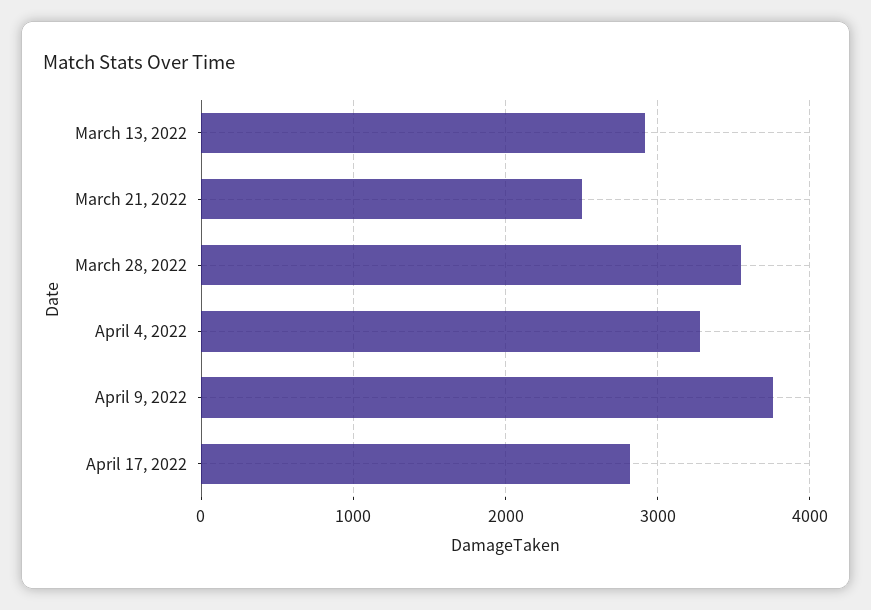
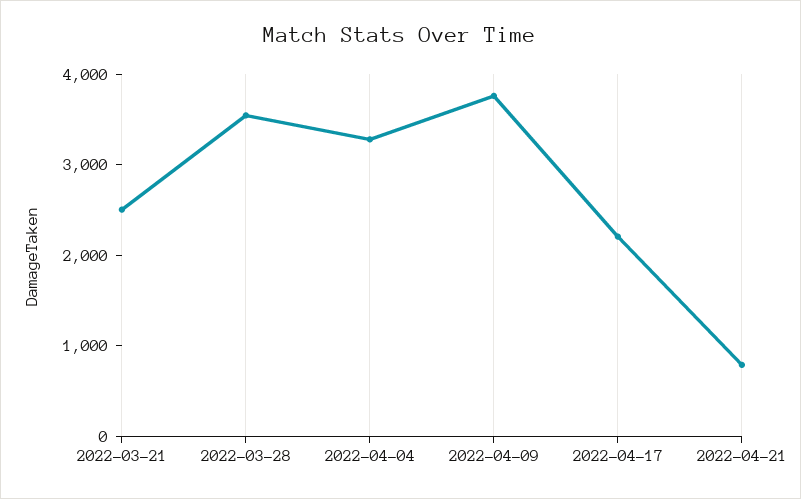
March 13, 2022: 2900 -> none
April 17, 2022: 2800 -> 2200
2022-04-21: none -> 800

